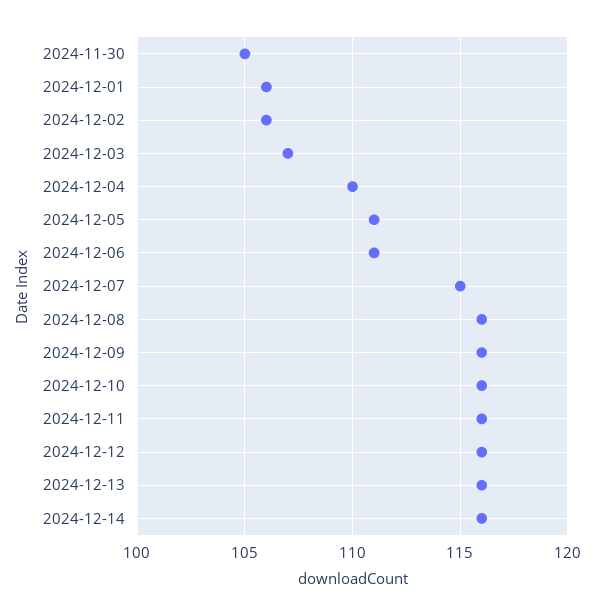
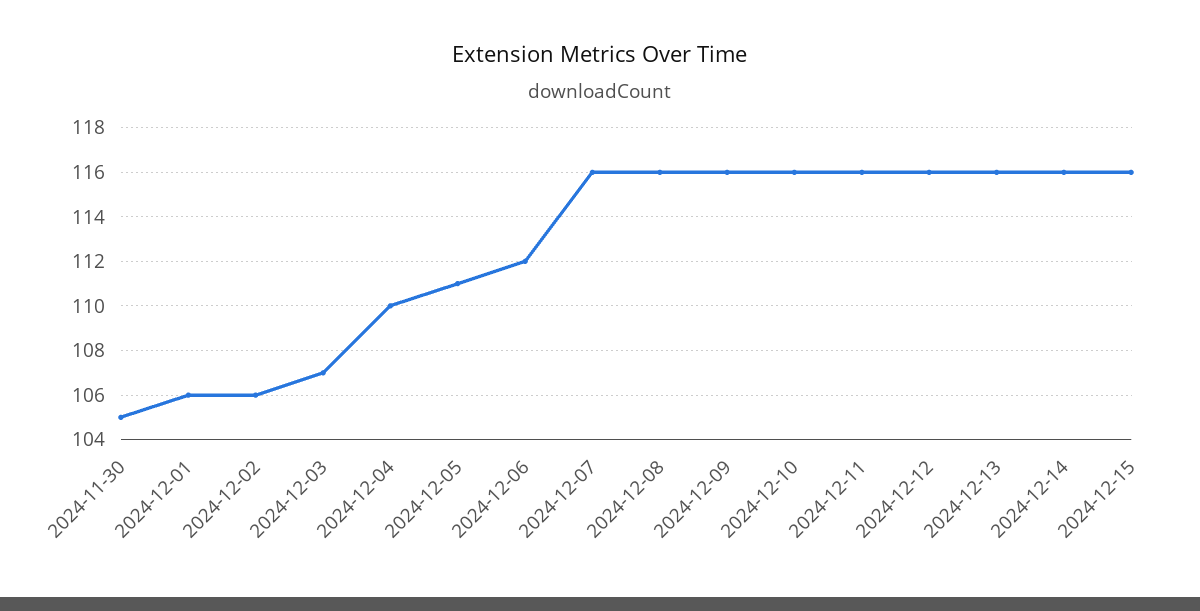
2024-12-06: 111 -> 112
2024-12-07: 115 -> 116
2024-12-15: none -> 116

